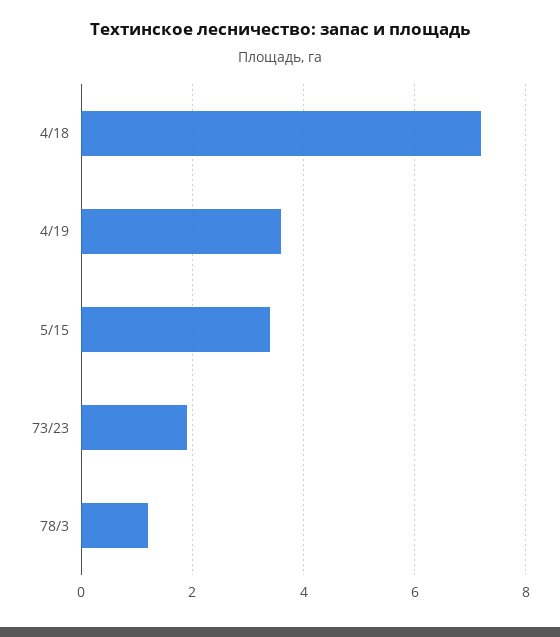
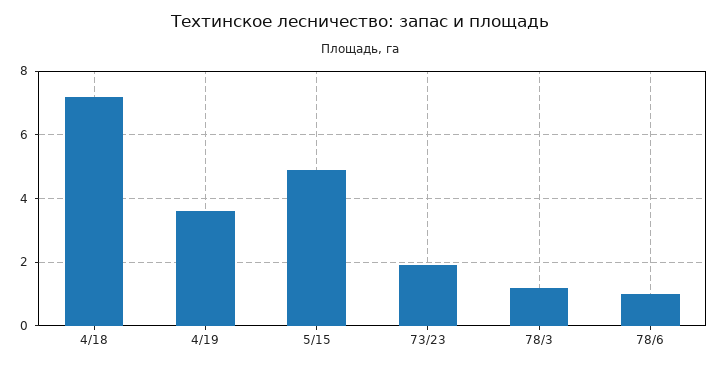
5/15: 3.5 -> 5
78/6: none -> 1

